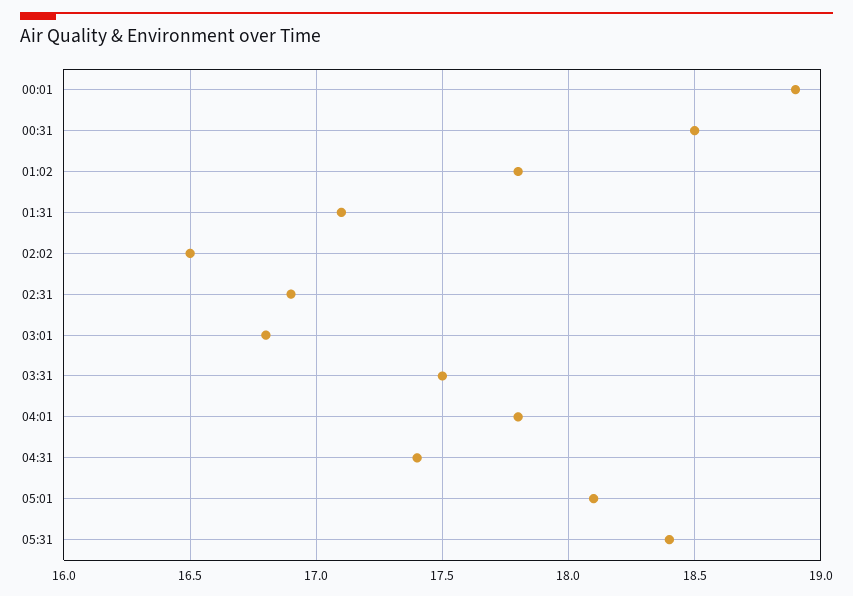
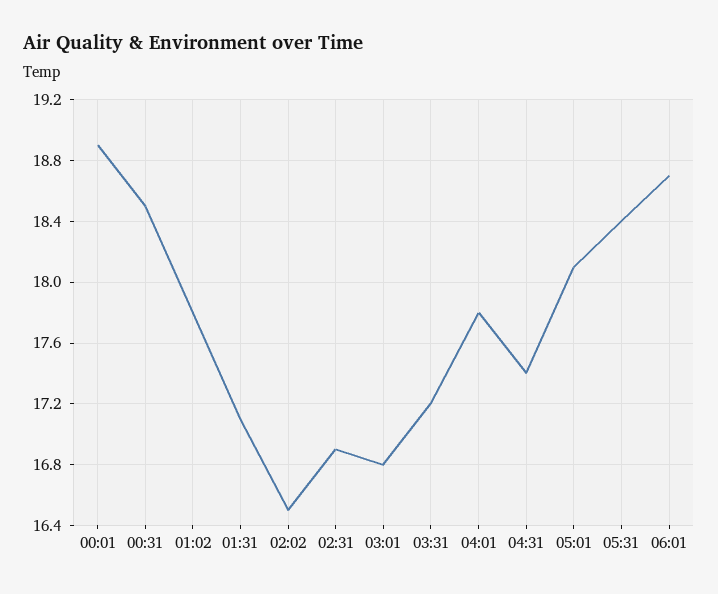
03:31: 17.5 -> 17.2
06:01: none -> 18.7

